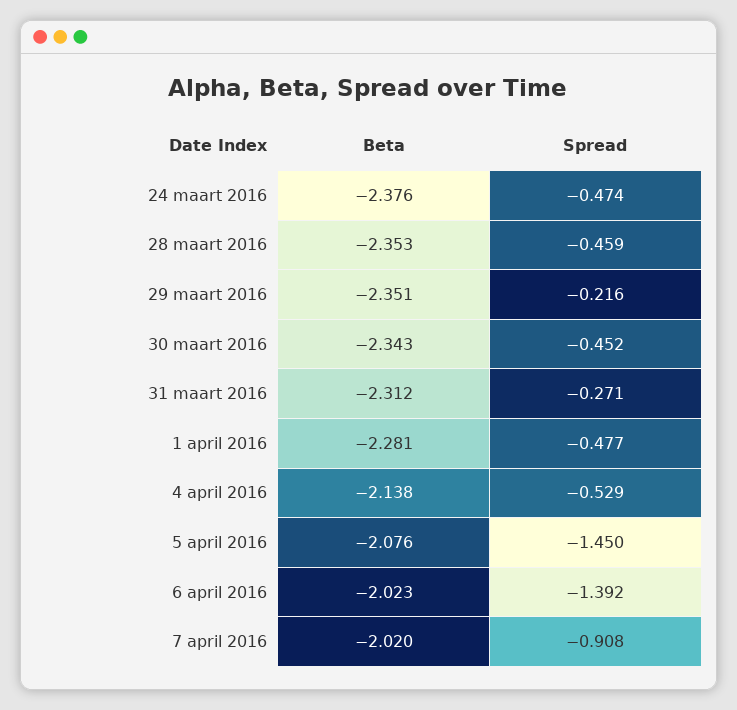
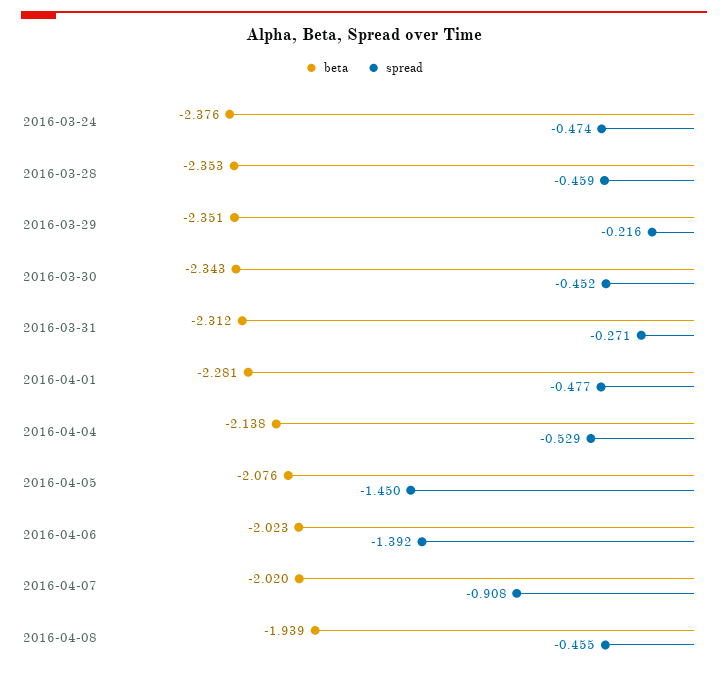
Beta, 2016-04-08: none -> -1.939
Spread, 2016-04-08: none -> -0.455

